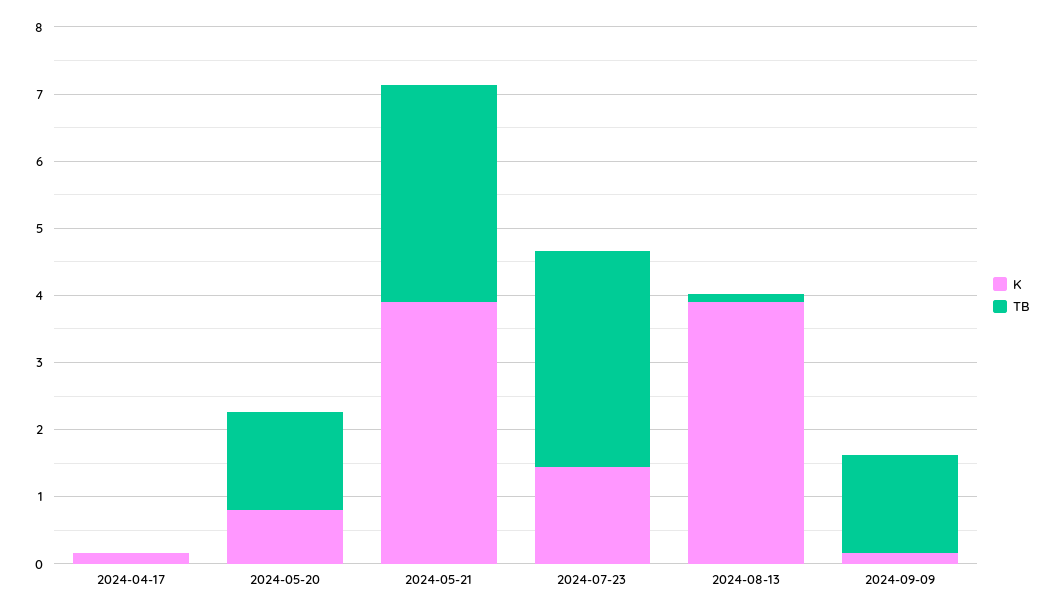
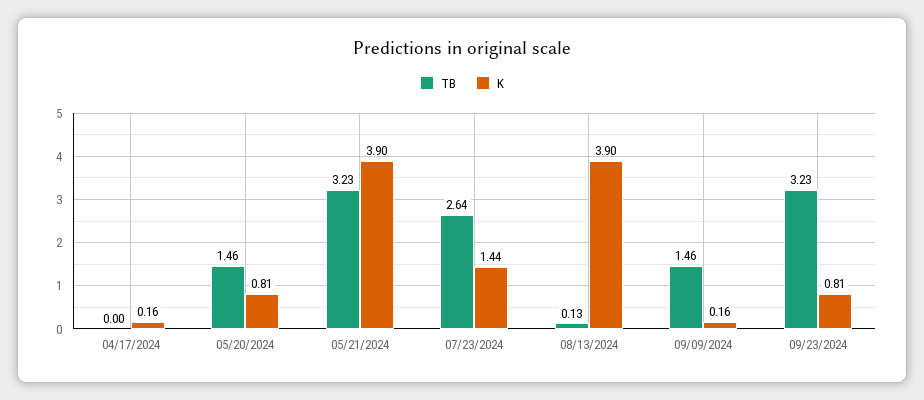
TB, 2024-07-23: 3.2 -> 2.64
TB, 09/23/2024: none -> 3.23
K, 09/23/2024: none -> 0.81

